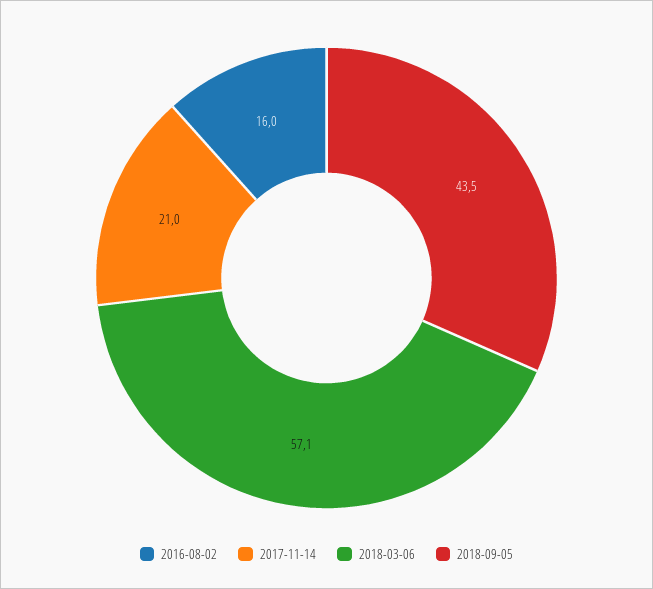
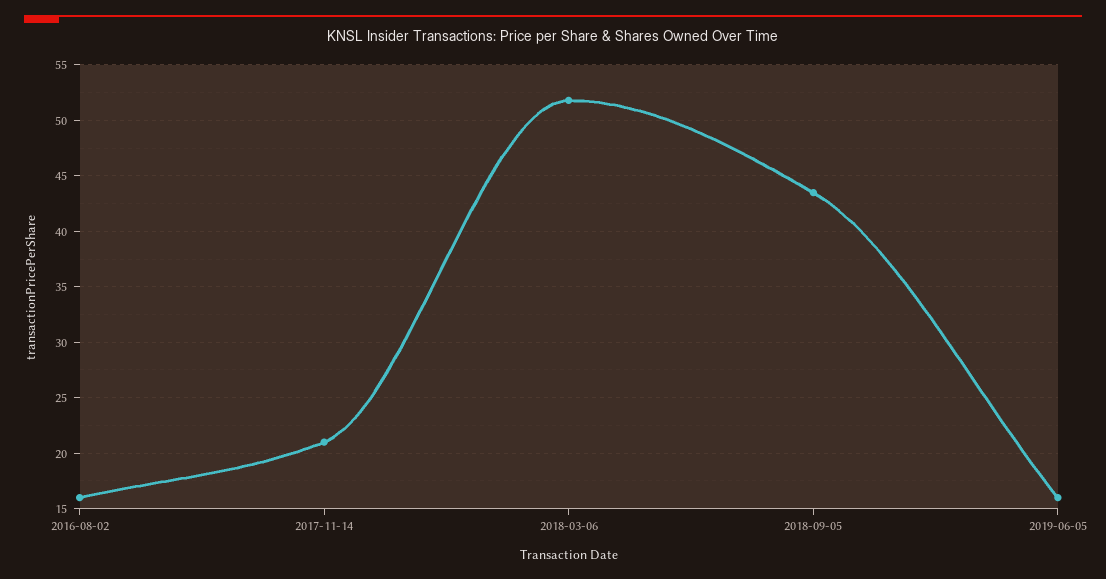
2018-03-06: 57.1 -> 52
2019-06-05: none -> 16

